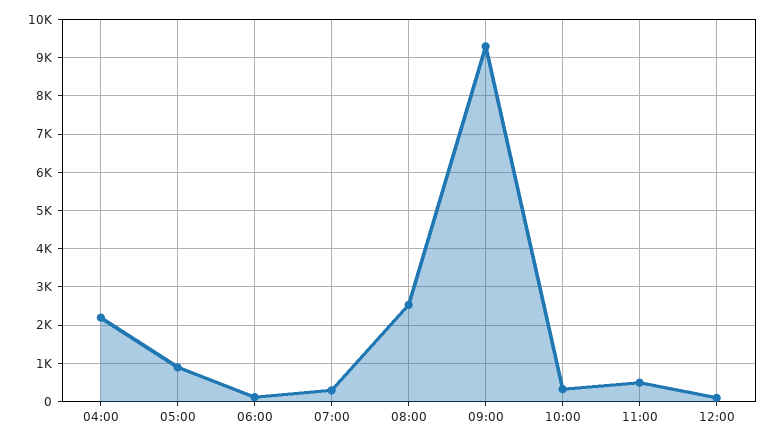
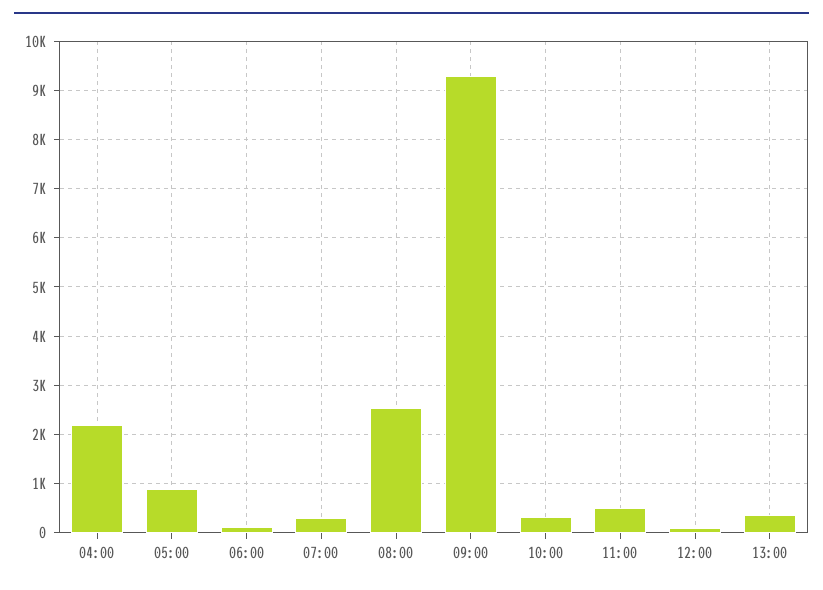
13:00: none -> 400

